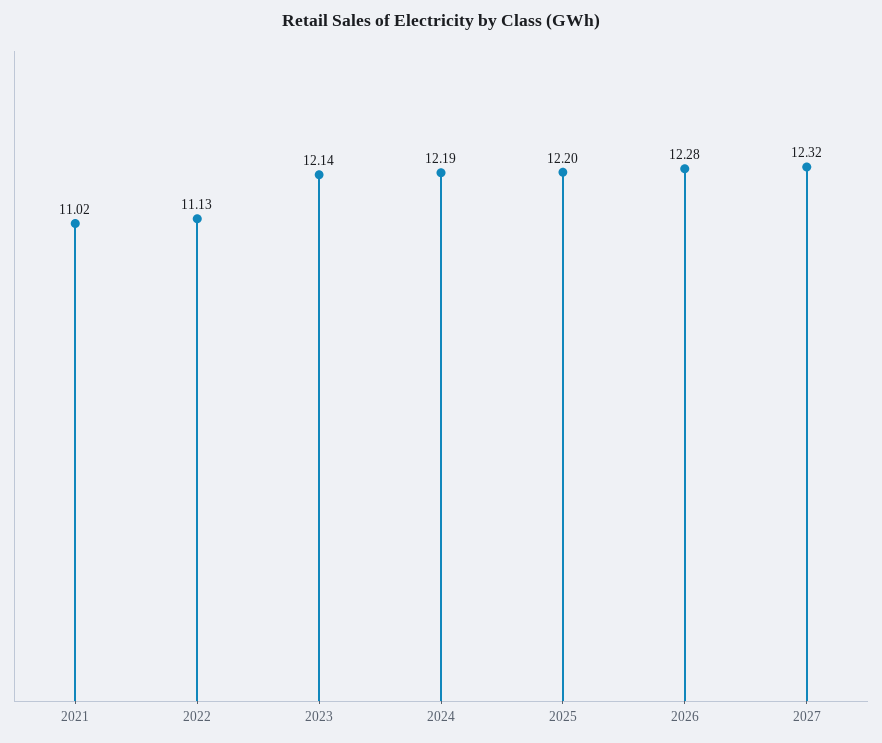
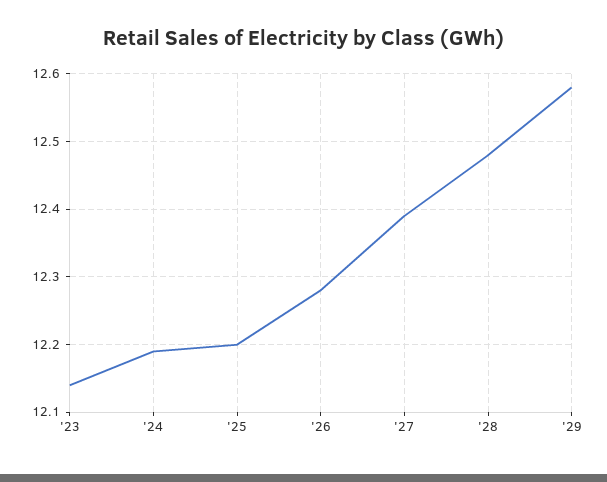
2021: 11.02 -> none
2022: 11.13 -> none
2027: 12.32 -> 12.39
'28: none -> 12.48
'29: none -> 12.58

